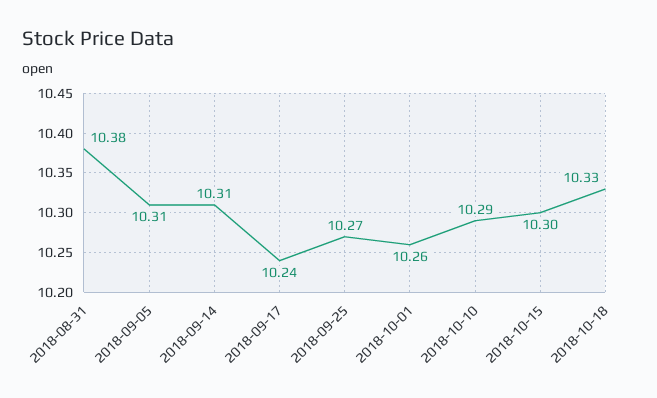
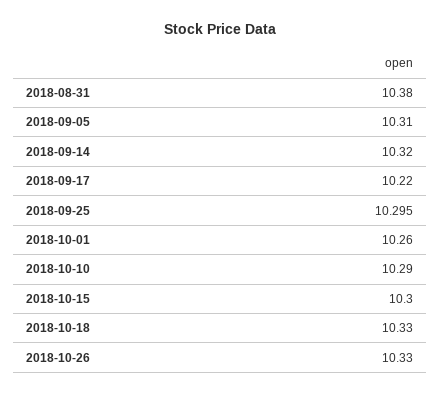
2018-09-14: 10.31 -> 10.32
2018-09-17: 10.24 -> 10.22
2018-09-25: 10.27 -> 10.295
2018-10-26: none -> 10.33

